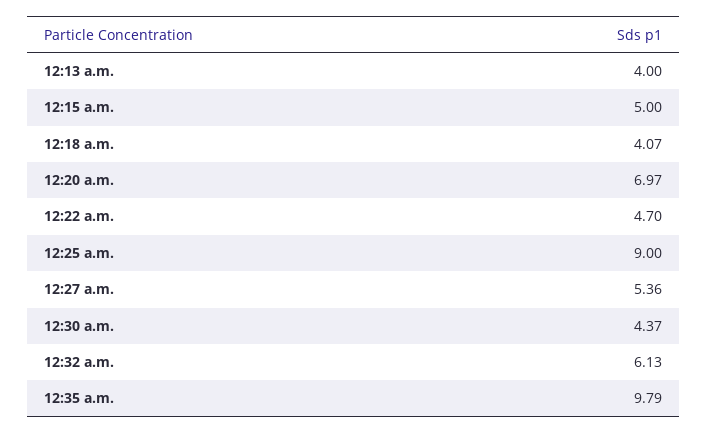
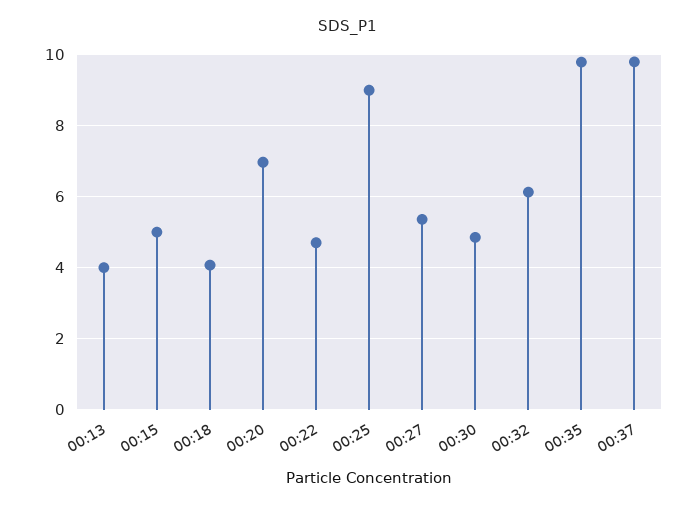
12:30 a.m.: 4.37 -> 4.8
00:37: none -> 9.8

